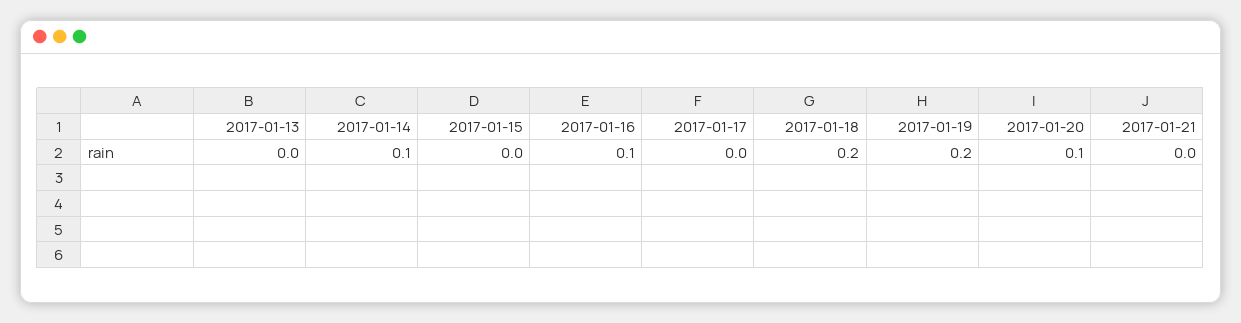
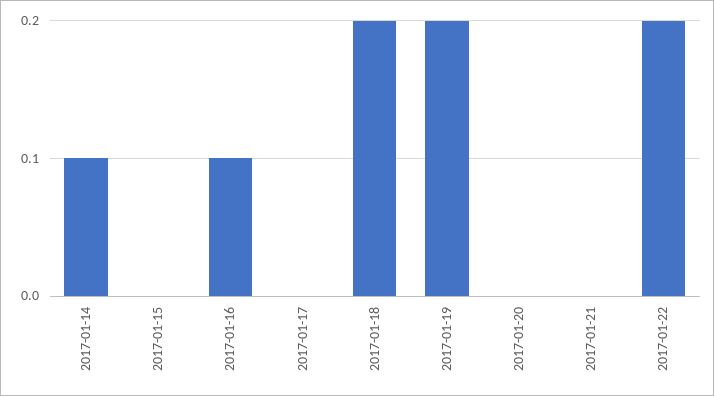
2017-01-13: 0 -> none
2017-01-20: 0.1 -> 0
2017-01-22: none -> 0.2

